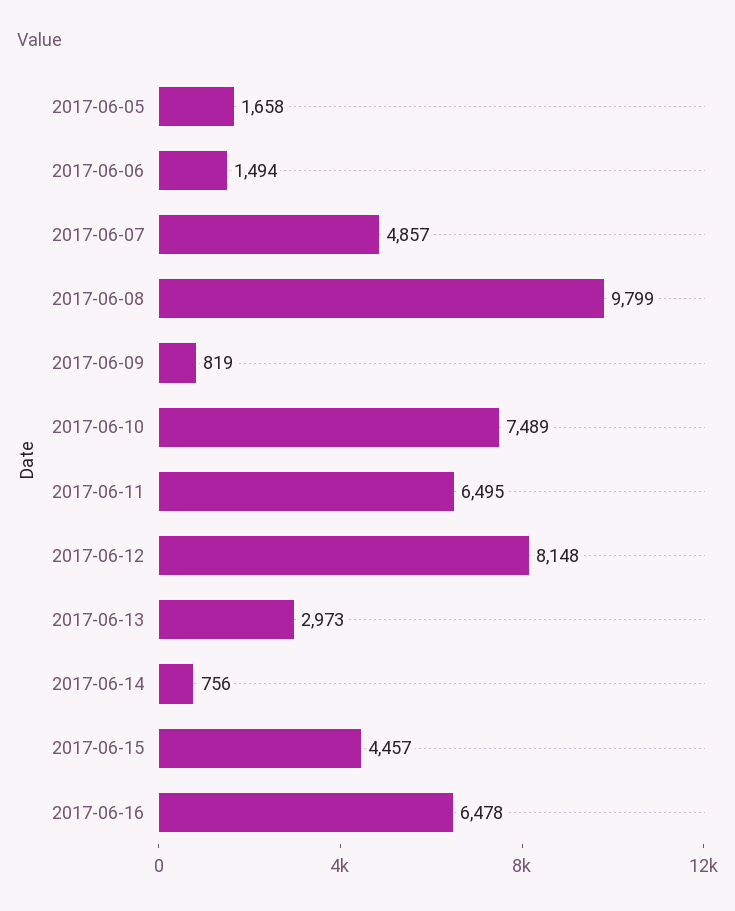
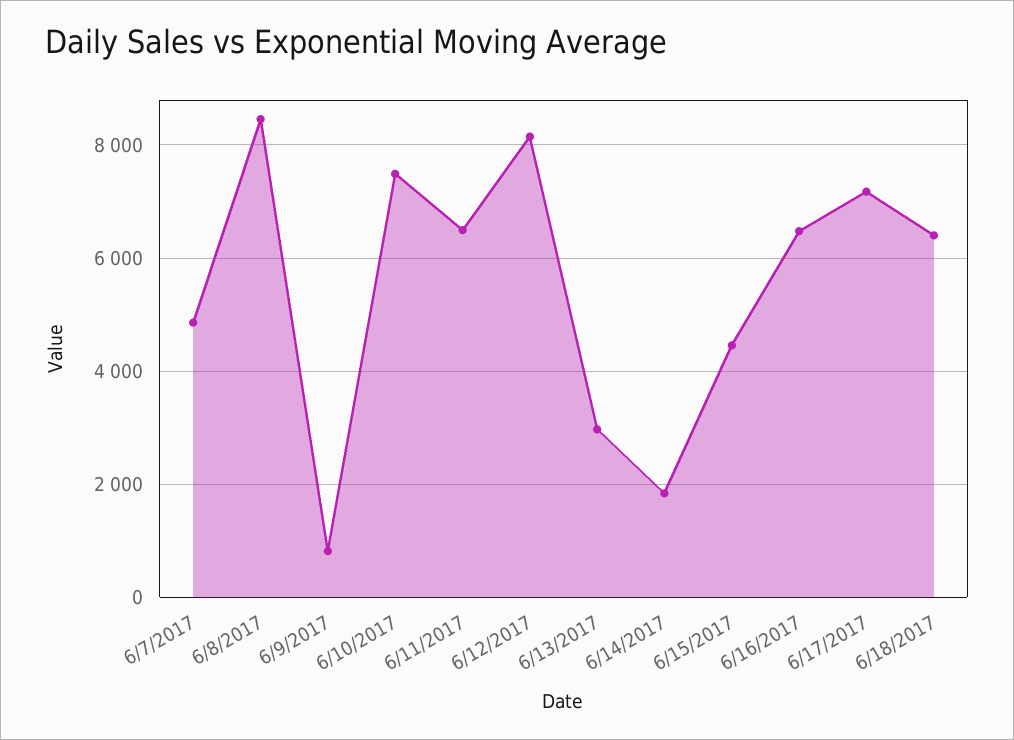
2017-06-05: 1658 -> none
2017-06-06: 1494 -> none
2017-06-08: 9799 -> 8400
2017-06-14: 756 -> 1800
6/17/2017: none -> 7200
6/18/2017: none -> 6400

